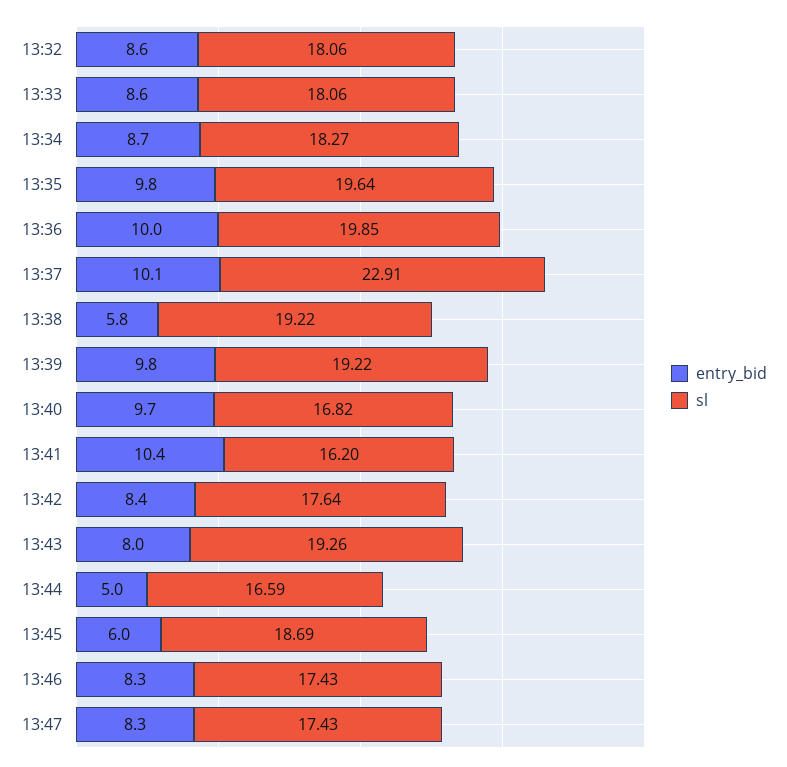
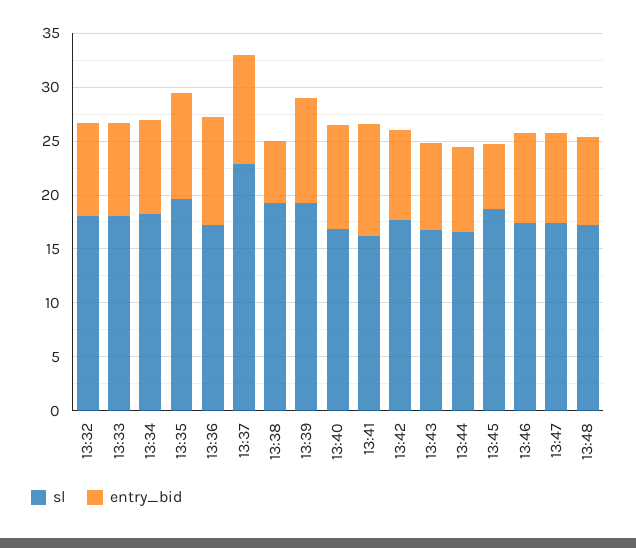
sl, 13:36: 19.85 -> 17
sl, 13:43: 19.26 -> 17
entry_bid, 13:44: 5 -> 8
sl, 13:48: none -> 17
entry_bid, 13:48: none -> 8

